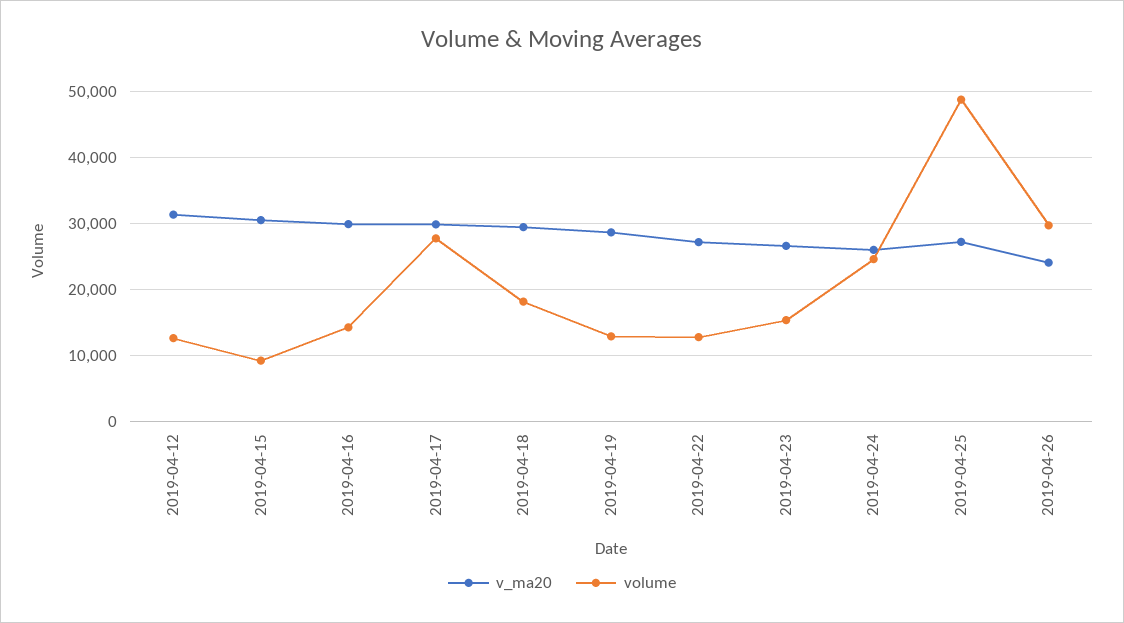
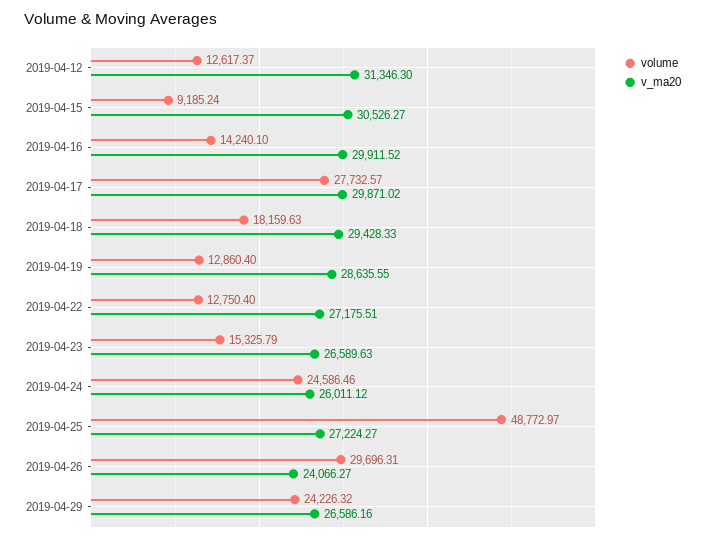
volume, 2019-04-29: none -> 24226.32
v_ma20, 2019-04-29: none -> 26586.16

